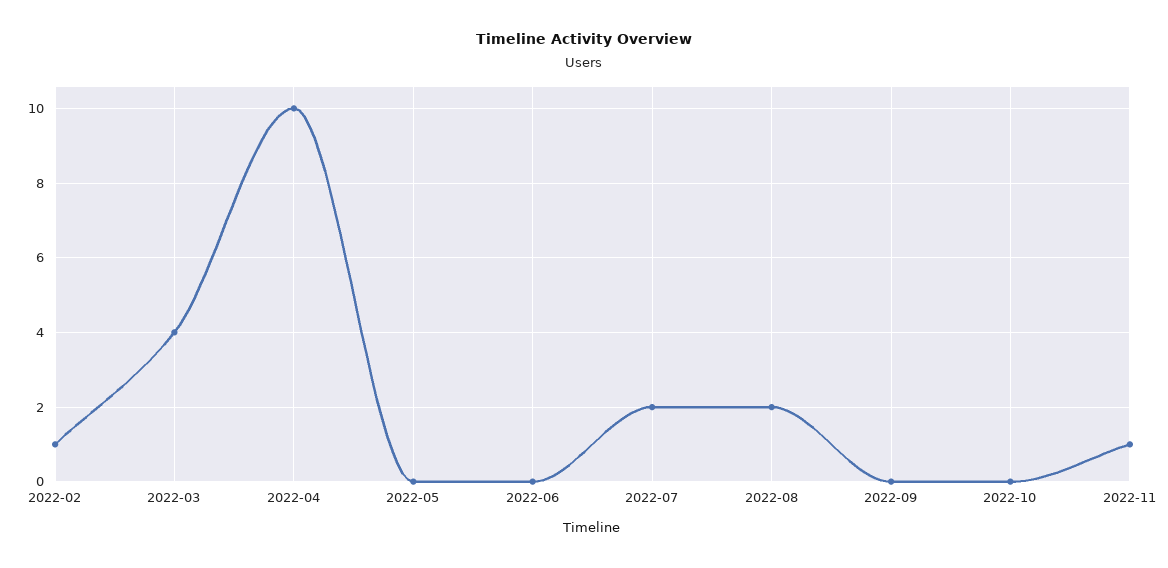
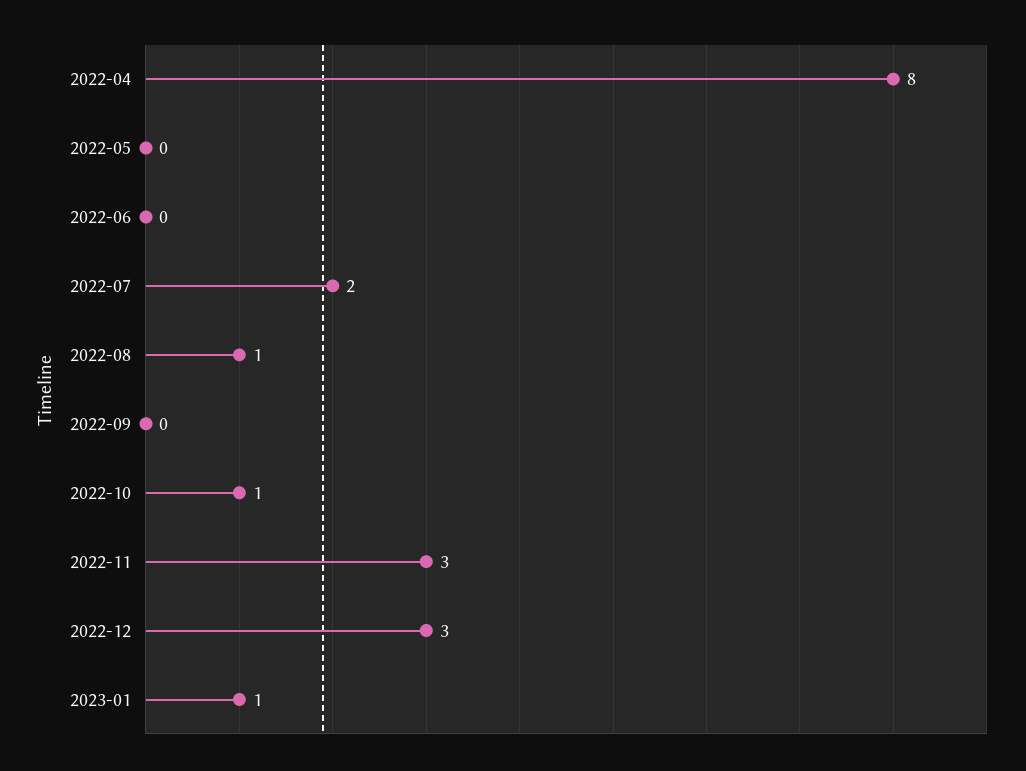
2022-02: 1 -> none
2022-03: 4 -> none
2022-04: 10 -> 8
2022-08: 2 -> 1
2022-10: 0 -> 1
2022-11: 1 -> 3
2022-12: none -> 3
2023-01: none -> 1

